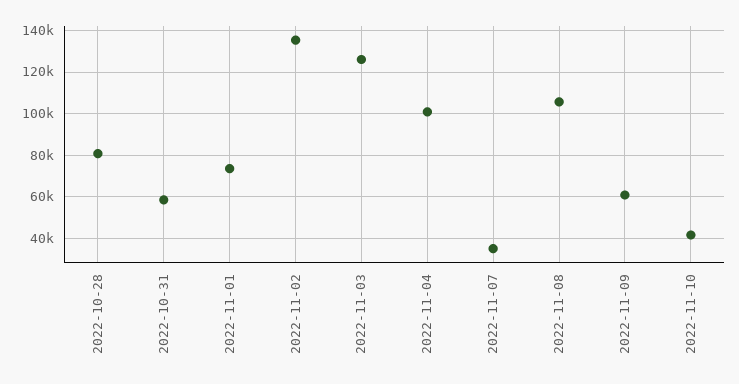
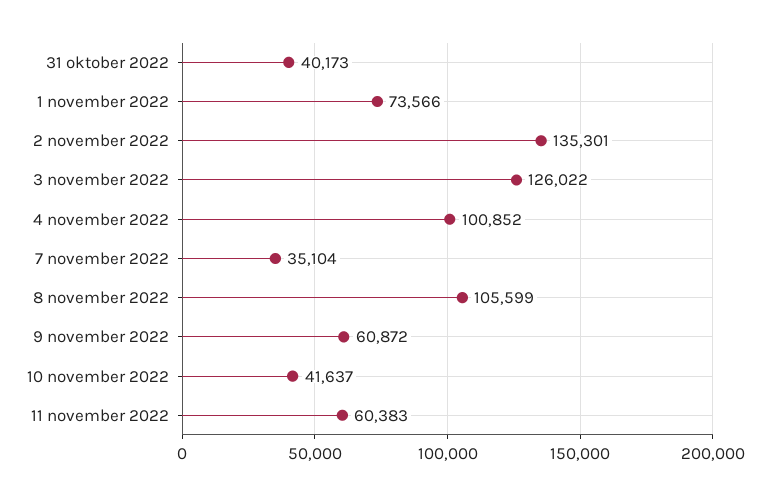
2022-10-28: 80000 -> none
2022-10-31: 60000 -> 40173
11 november 2022: none -> 60383

